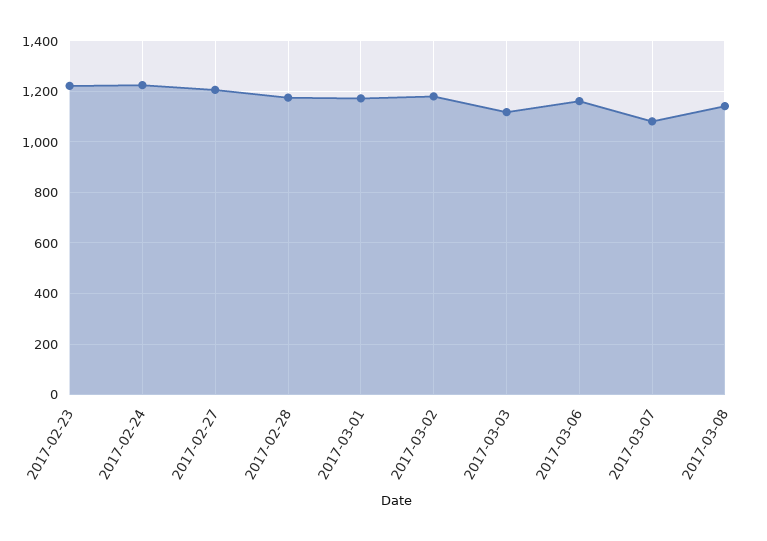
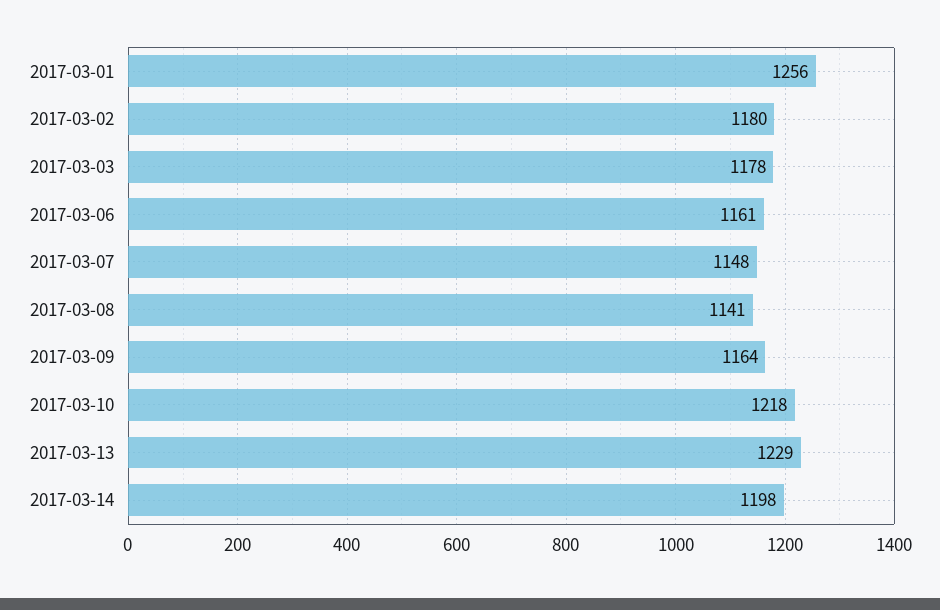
2017-02-23: 1225 -> none
2017-02-24: 1225 -> none
2017-02-27: 1200 -> none
2017-02-28: 1175 -> none
2017-03-01: 1175 -> 1256
2017-03-03: 1125 -> 1178
2017-03-07: 1075 -> 1148
2017-03-09: none -> 1164
2017-03-10: none -> 1218
2017-03-13: none -> 1229
2017-03-14: none -> 1198

